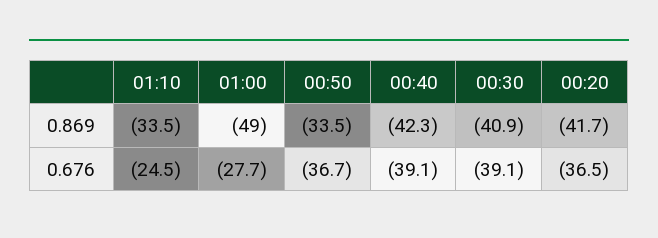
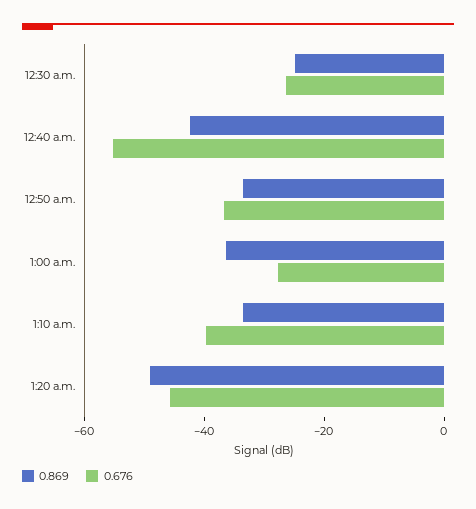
0.869, 01:00: -49 -> -35
0.869, 00:30: -40.9 -> -25
0.869, 00:20: -41.7 -> none
0.676, 01:10: -24.5 -> -40
0.676, 00:40: -39.1 -> -55
0.676, 00:30: -39.1 -> -25
0.676, 00:20: -36.5 -> none
0.869, 1:20 a.m.: none -> -50
0.676, 1:20 a.m.: none -> -45

